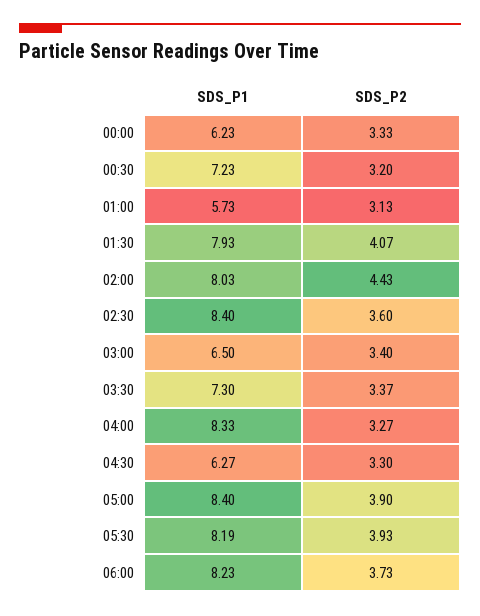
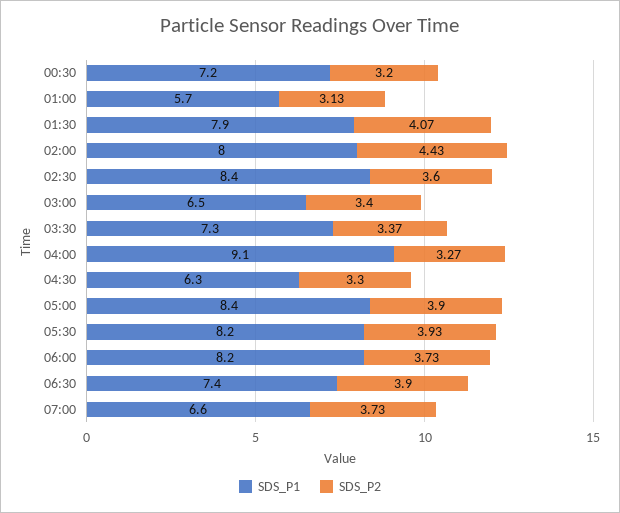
SDS_P1, 00:00: 6.23 -> none
SDS_P2, 00:00: 3.33 -> none
SDS_P1, 04:00: 8.33 -> 9.1
SDS_P1, 06:30: none -> 7.4
SDS_P2, 06:30: none -> 3.9
SDS_P1, 07:00: none -> 6.6
SDS_P2, 07:00: none -> 3.73

